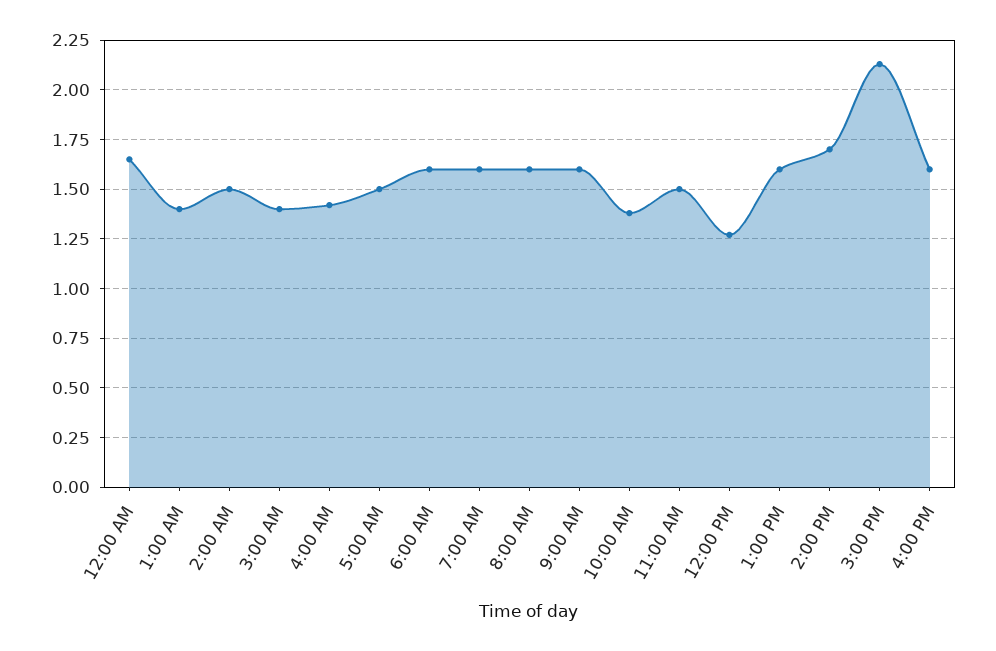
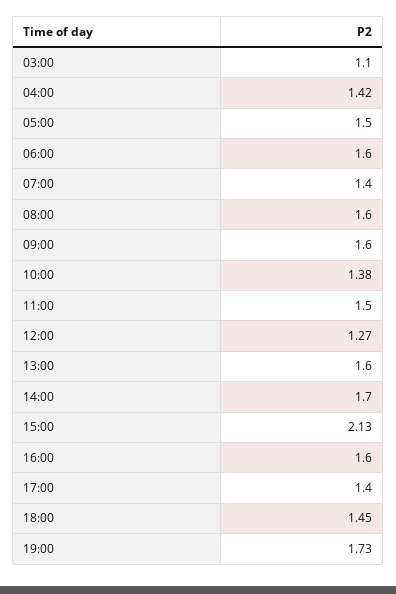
12:00 AM: 1.65 -> none
1:00 AM: 1.4 -> none
2:00 AM: 1.5 -> none
3:00 AM: 1.4 -> 1.1
7:00 AM: 1.6 -> 1.4
17:00: none -> 1.4
18:00: none -> 1.45
19:00: none -> 1.73

